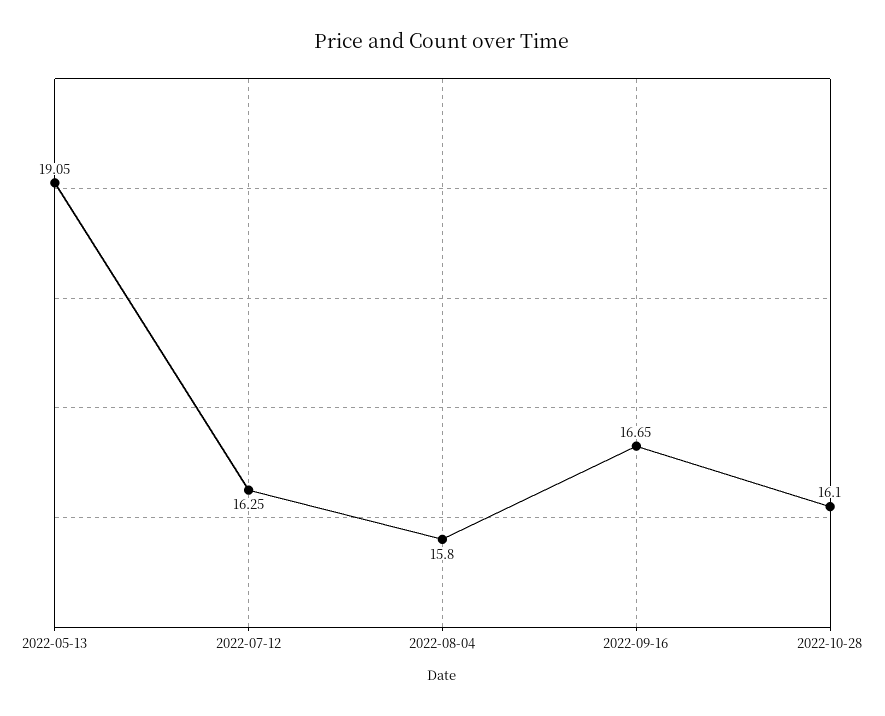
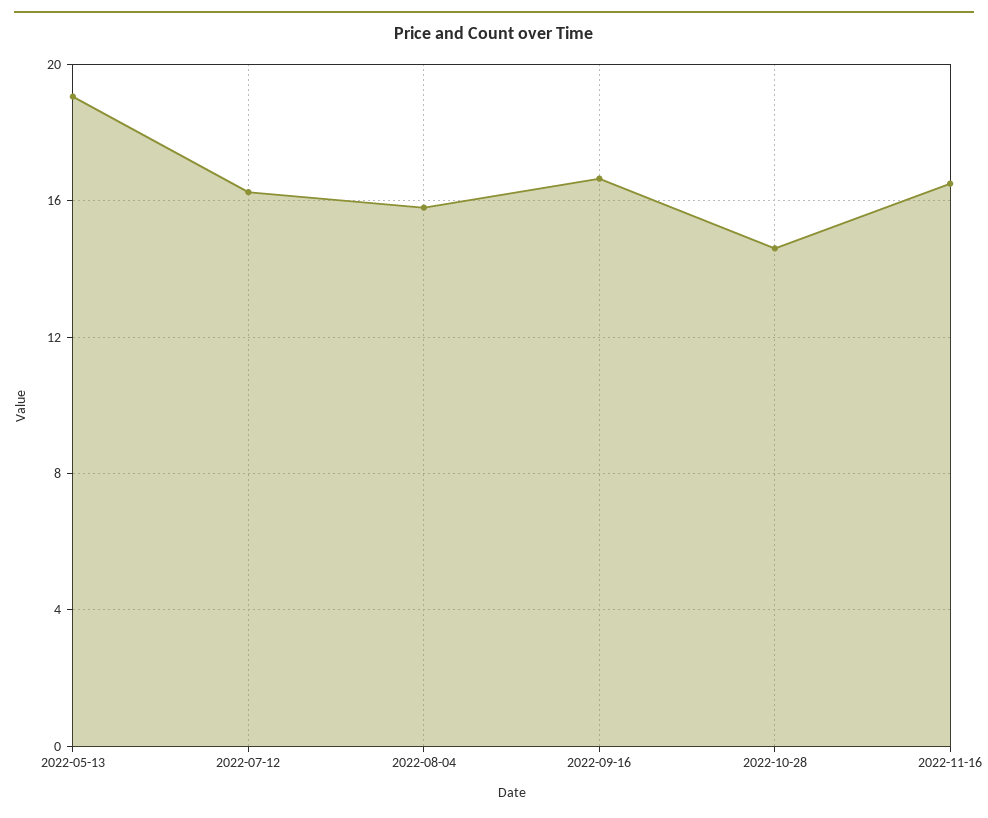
2022-10-28: 16.1 -> 14.5
2022-11-16: none -> 16.5

